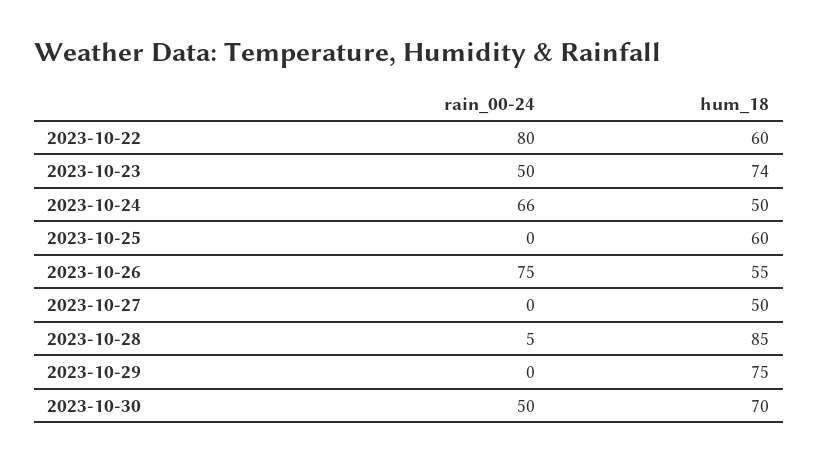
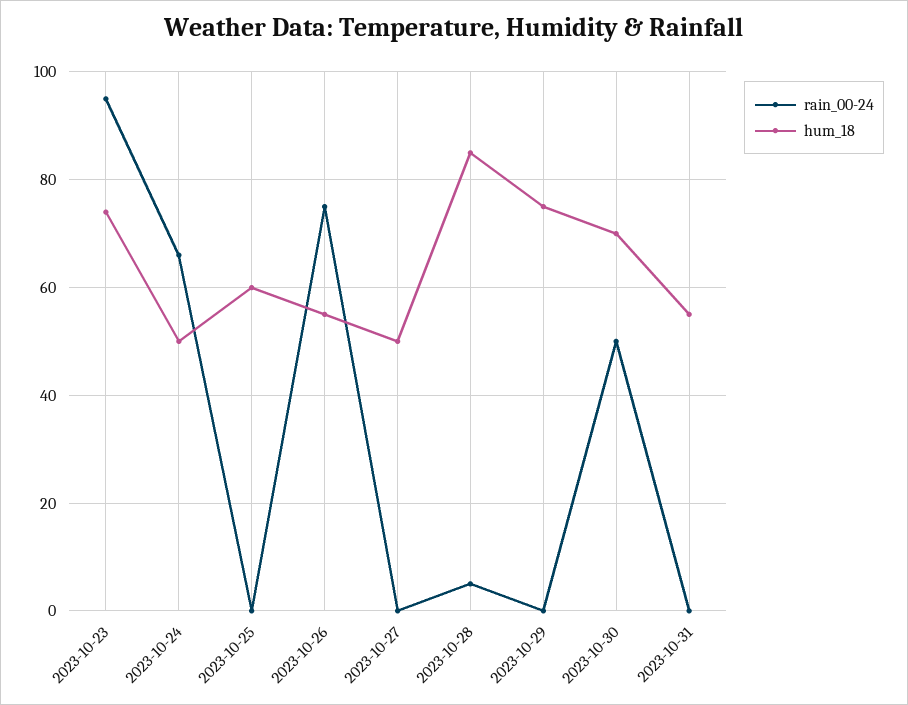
rain_00-24, 2023-10-22: 80 -> none
hum_18, 2023-10-22: 60 -> none
rain_00-24, 2023-10-23: 50 -> 95
rain_00-24, 2023-10-31: none -> 0
hum_18, 2023-10-31: none -> 55

